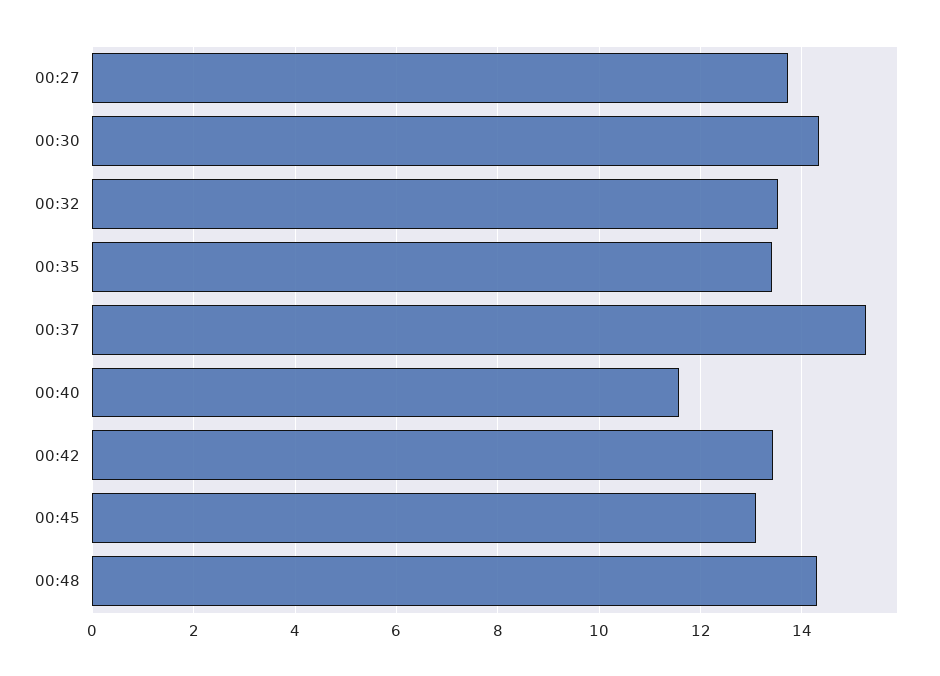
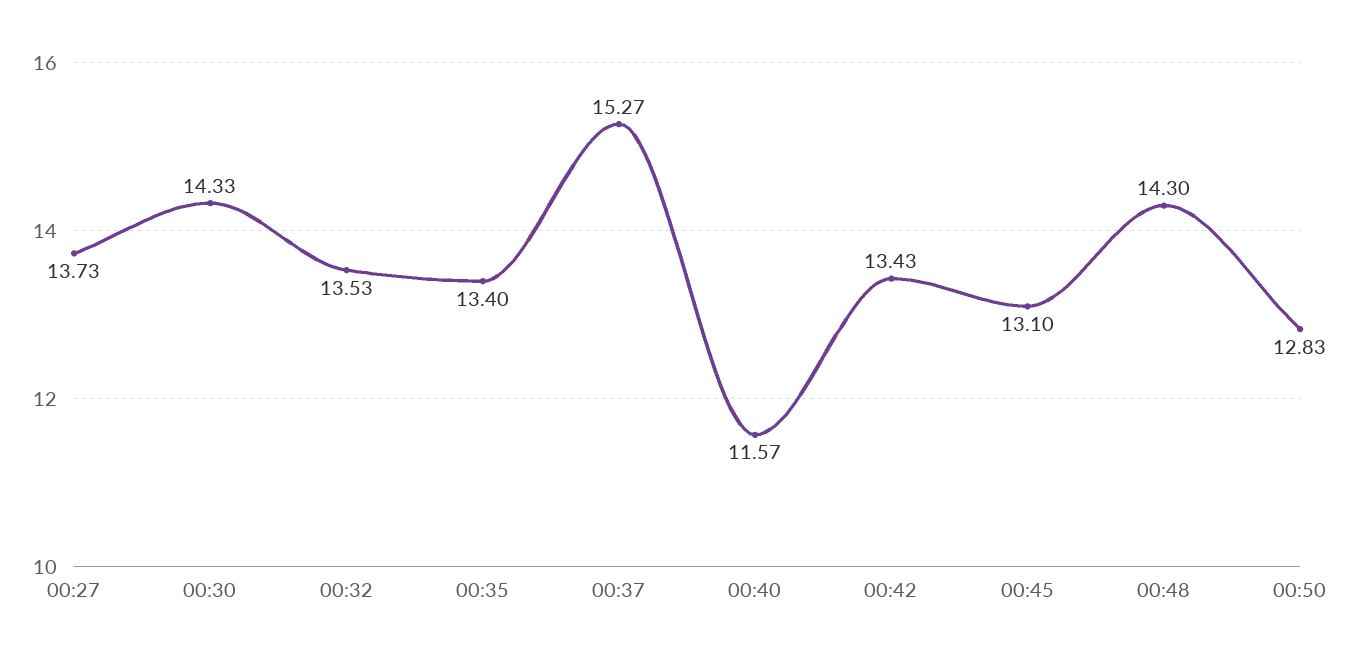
00:50: none -> 12.83

